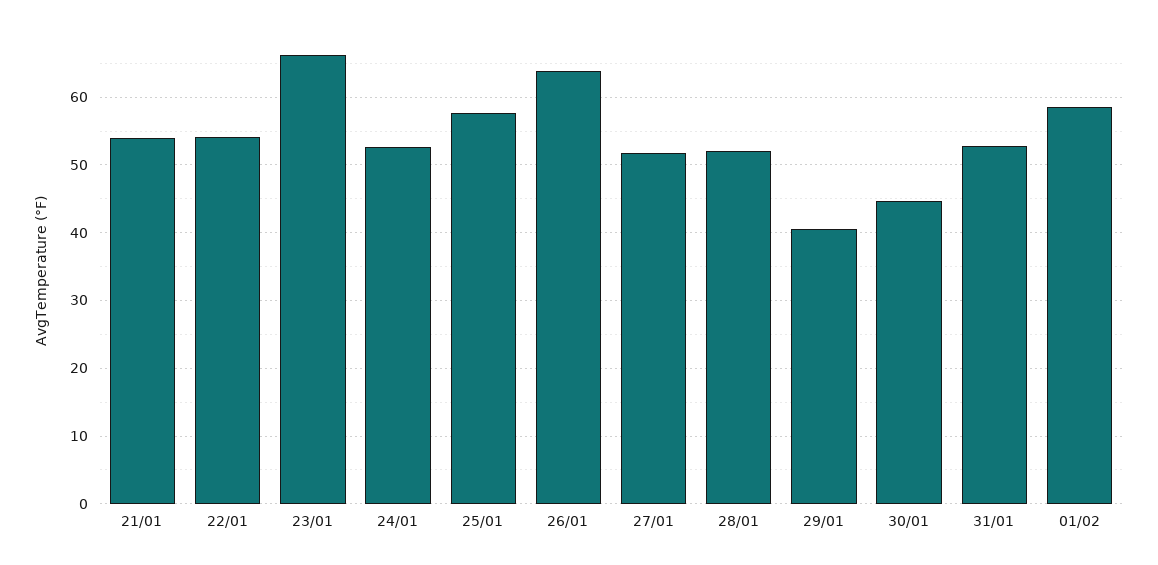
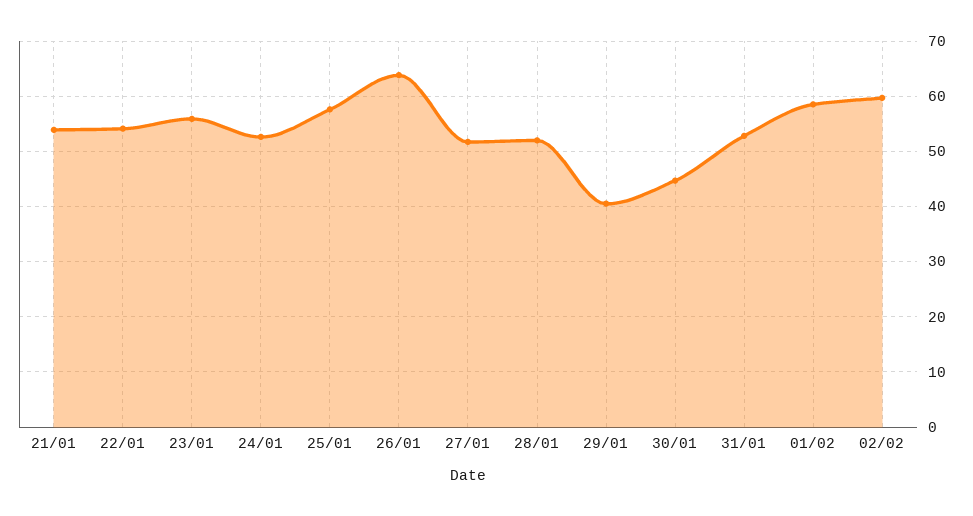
23/01: 66 -> 56
02/02: none -> 60

